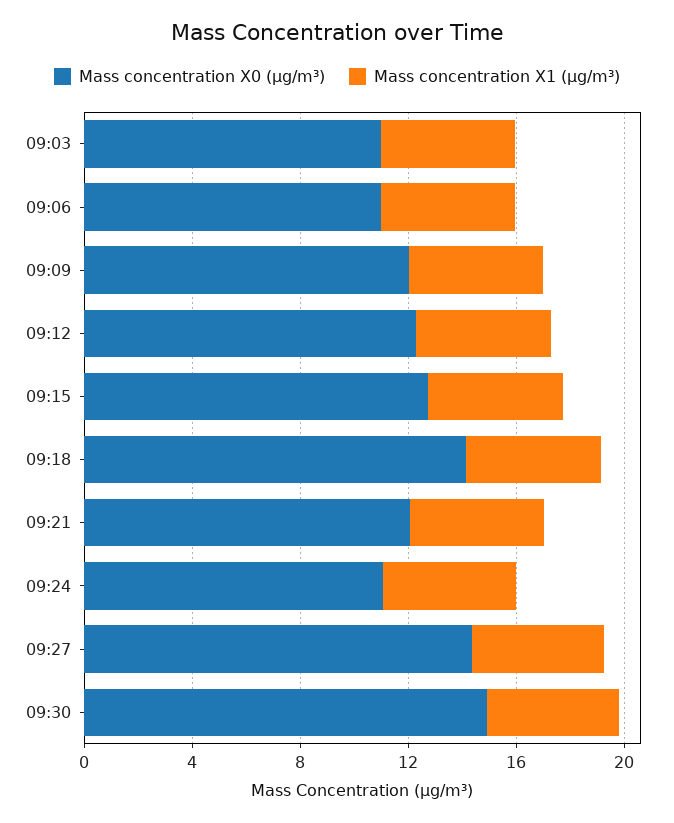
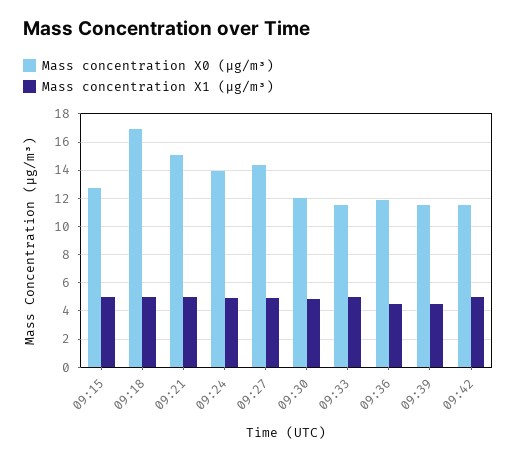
Mass concentration X0 (μg/m³), 09:03: 11 -> none
Mass concentration X1 (μg/m³), 09:03: 5 -> none
Mass concentration X0 (μg/m³), 09:06: 11 -> none
Mass concentration X1 (μg/m³), 09:06: 5 -> none
Mass concentration X0 (μg/m³), 09:09: 12 -> none
Mass concentration X1 (μg/m³), 09:09: 5 -> none
Mass concentration X0 (μg/m³), 09:12: 12 -> none
Mass concentration X1 (μg/m³), 09:12: 5 -> none
Mass concentration X0 (μg/m³), 09:18: 14 -> 17
Mass concentration X0 (μg/m³), 09:21: 12 -> 15
Mass concentration X0 (μg/m³), 09:24: 11 -> 14
Mass concentration X0 (μg/m³), 09:30: 15 -> 12
Mass concentration X0 (μg/m³), 09:33: none -> 11.5
Mass concentration X1 (μg/m³), 09:33: none -> 5
Mass concentration X0 (μg/m³), 09:36: none -> 12
Mass concentration X1 (μg/m³), 09:36: none -> 4.5
Mass concentration X0 (μg/m³), 09:39: none -> 11.5
Mass concentration X1 (μg/m³), 09:39: none -> 4.5
Mass concentration X0 (μg/m³), 09:42: none -> 11.5
Mass concentration X1 (μg/m³), 09:42: none -> 5

